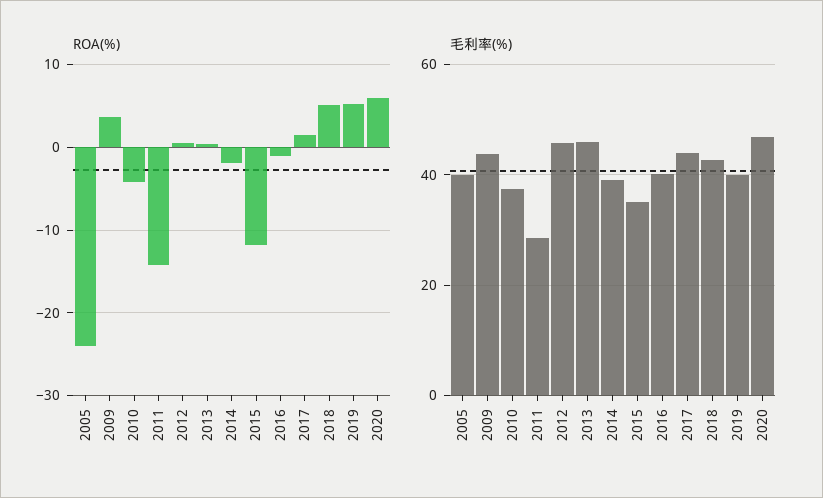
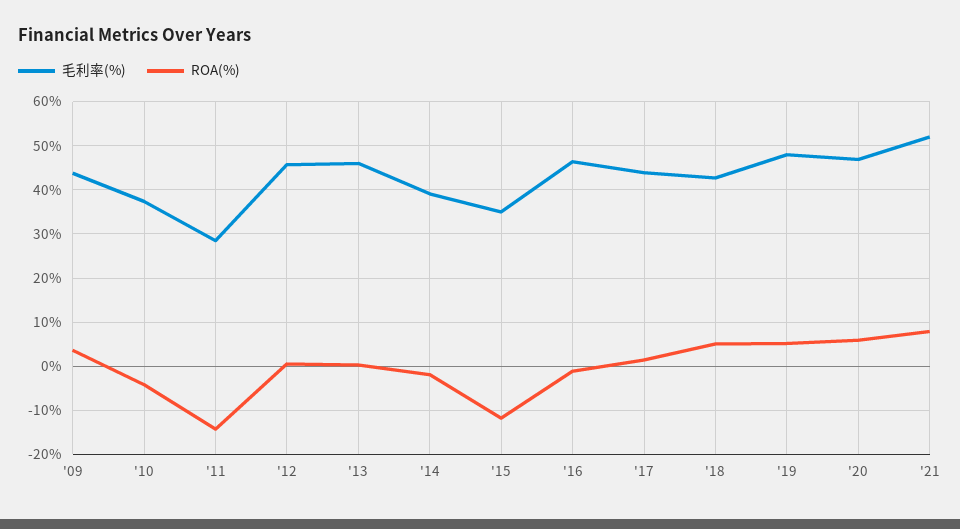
ROA(%), 2005: -24 -> none
毛利率(%), 2005: 40 -> none
毛利率(%), 2016: 40 -> 46
毛利率(%), 2019: 40 -> 48
毛利率(%), '21: none -> 52
ROA(%), '21: none -> 8

